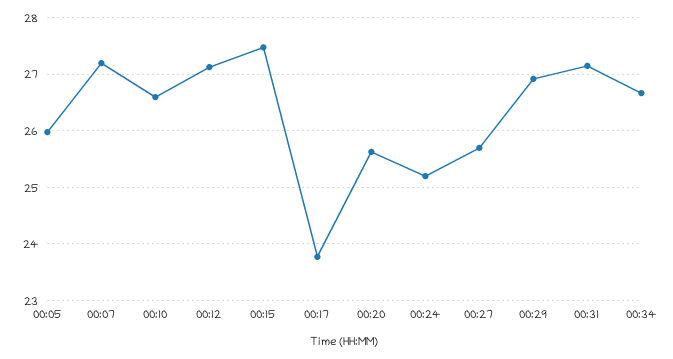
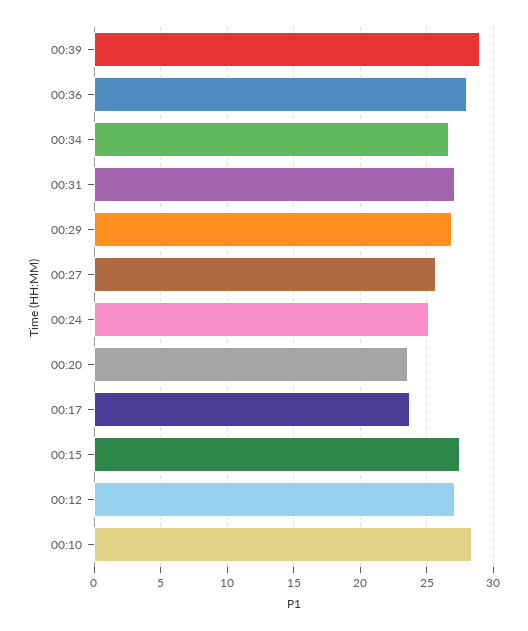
00:05: 26 -> none
00:07: 27.2 -> none
00:10: 26.6 -> 28.5
00:20: 25.6 -> 23.5
00:39: none -> 29
00:36: none -> 28

